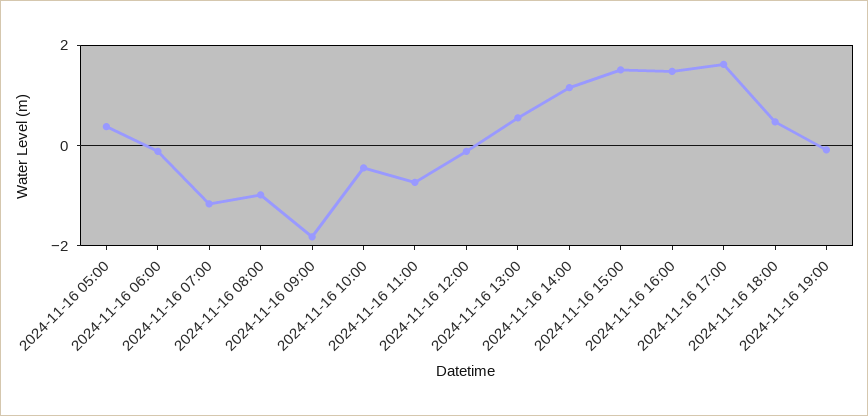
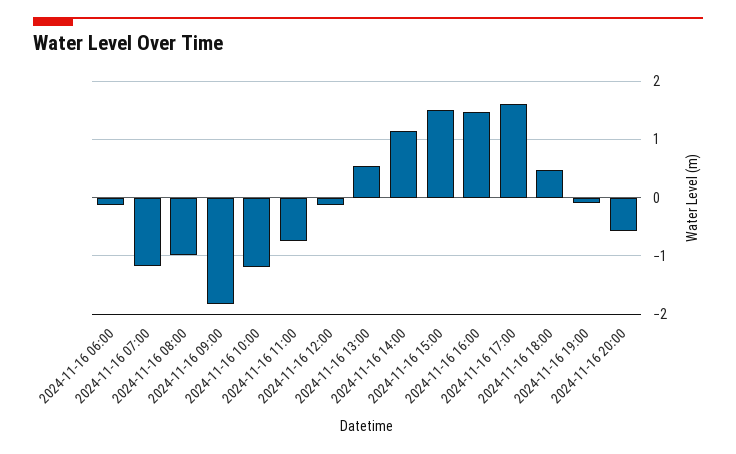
2024-11-16 05:00: 0.4 -> none
2024-11-16 10:00: -0.4 -> -1.2
2024-11-16 20:00: none -> -0.6

